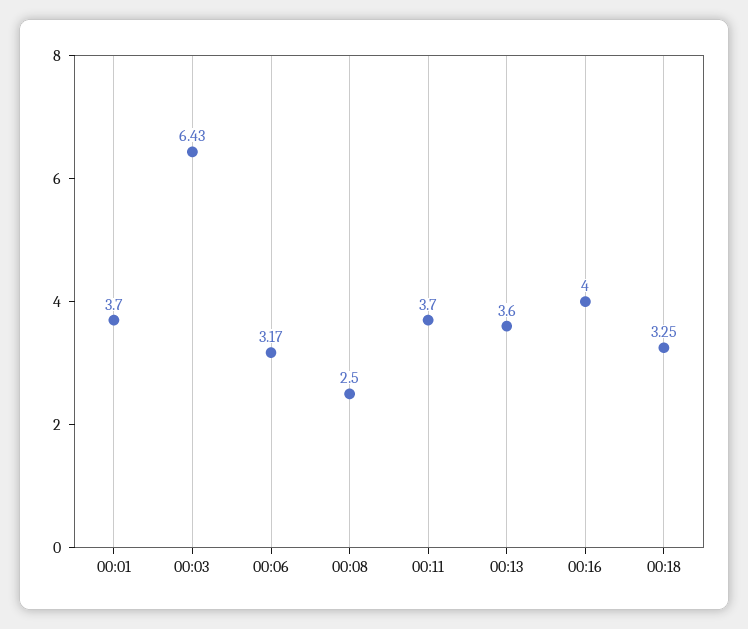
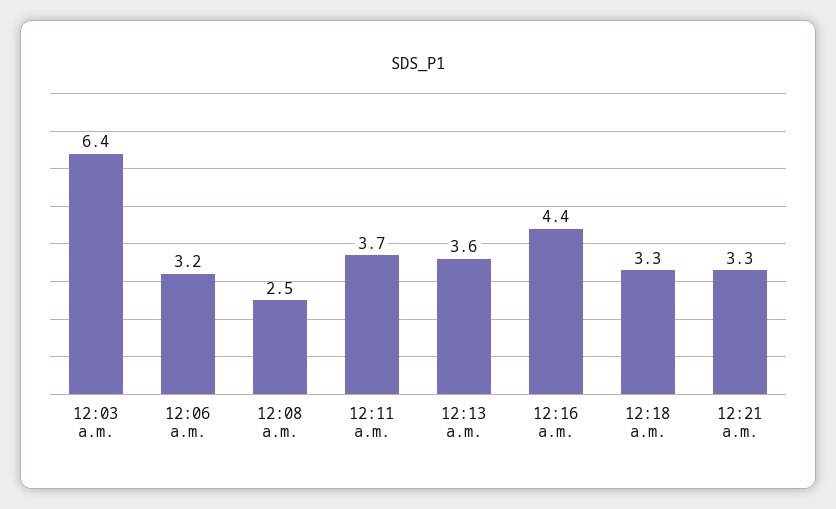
00:01: 3.7 -> none
00:16: 4 -> 4.4
12:21 a.m.: none -> 3.3

